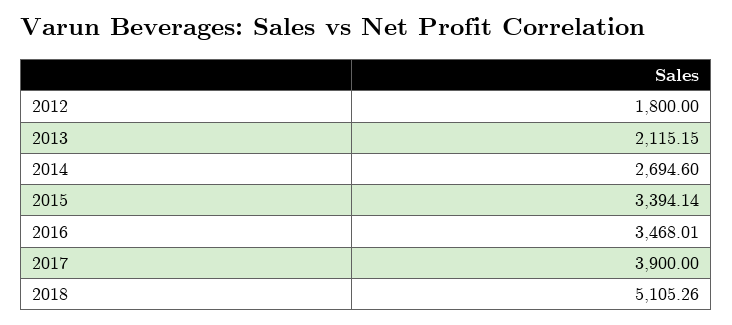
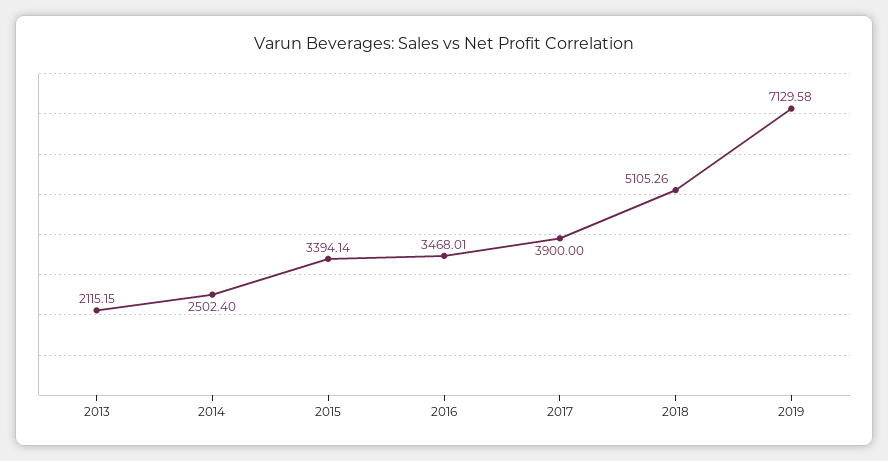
2012: 1800 -> none
2014: 2694.6 -> 2502.4
2019: none -> 7129.58

